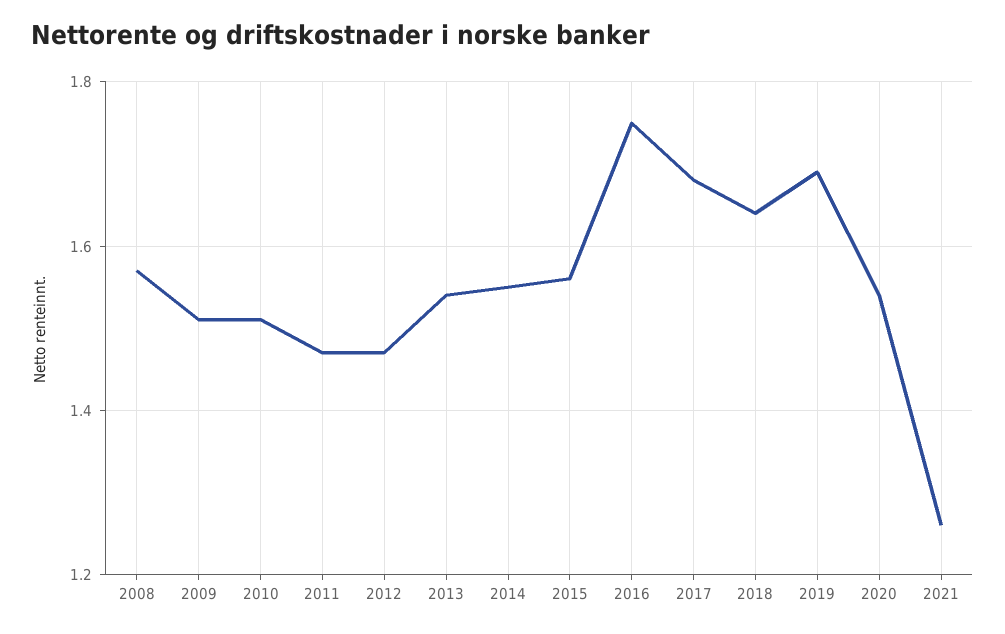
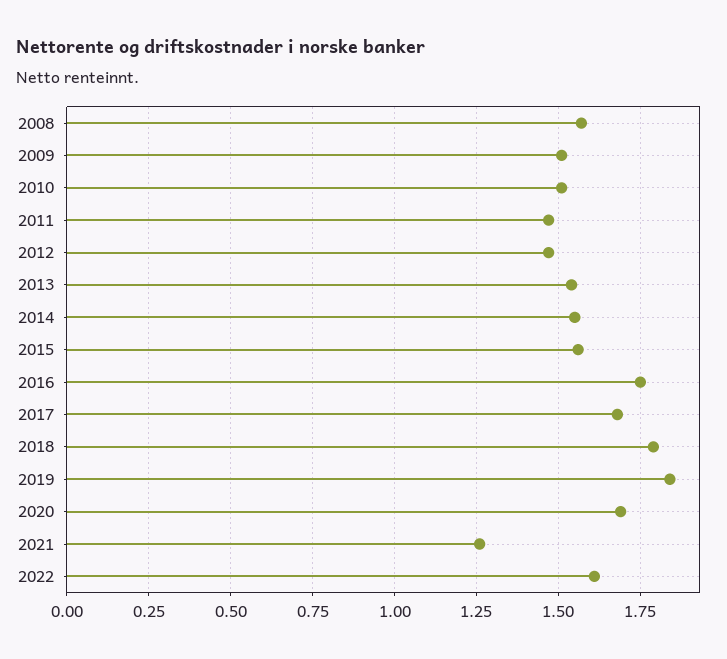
2018: 1.65 -> 1.8
2019: 1.7 -> 1.85
2020: 1.55 -> 1.7
2022: none -> 1.6

